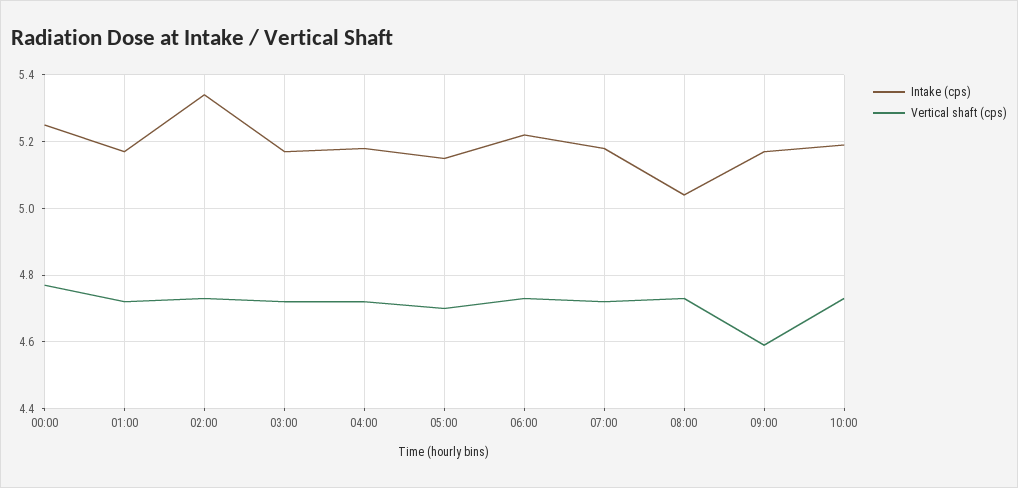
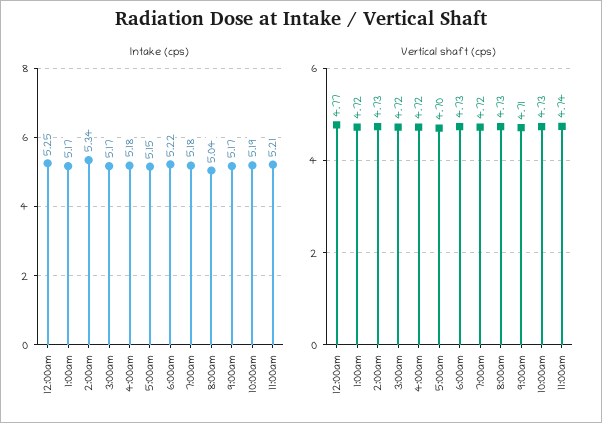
Vertical shaft (cps), 09:00: 4.6 -> 4.71
Intake (cps), 11:00am: none -> 5.21
Vertical shaft (cps), 11:00am: none -> 4.74

